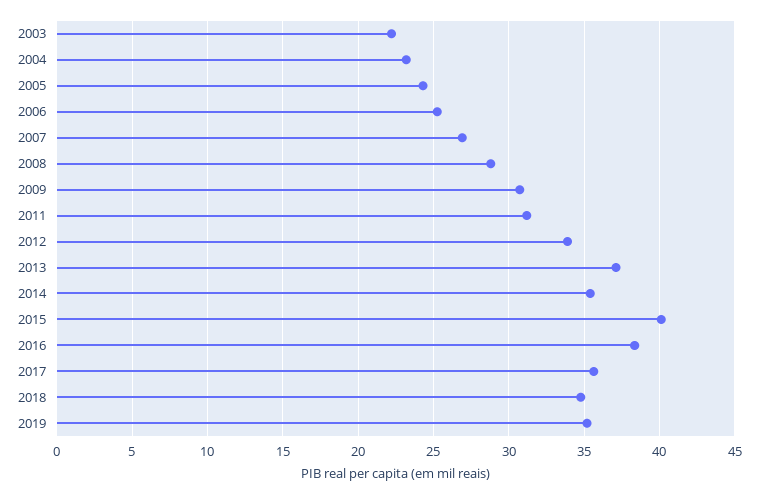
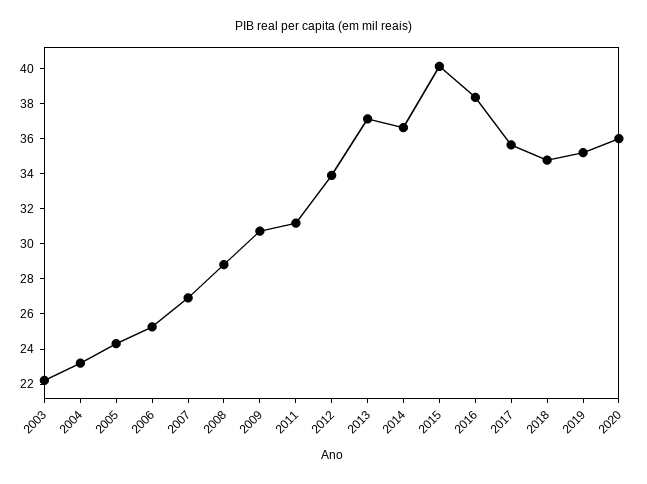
2014: 35.5 -> 36.5
2020: none -> 36

